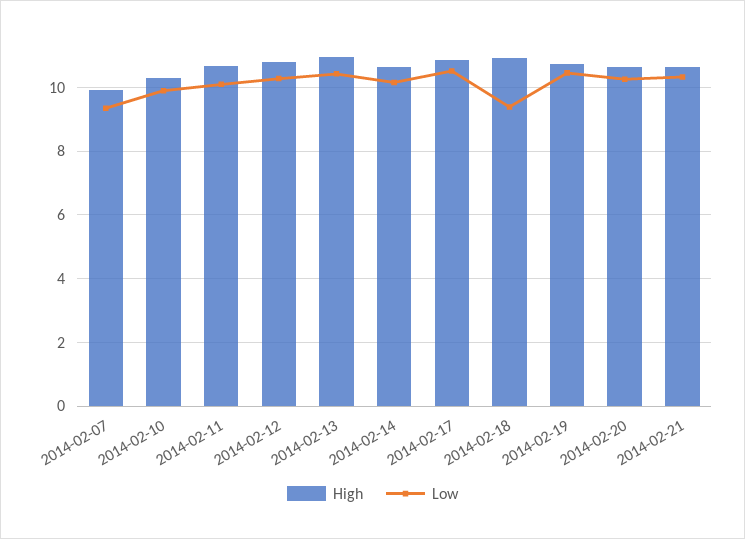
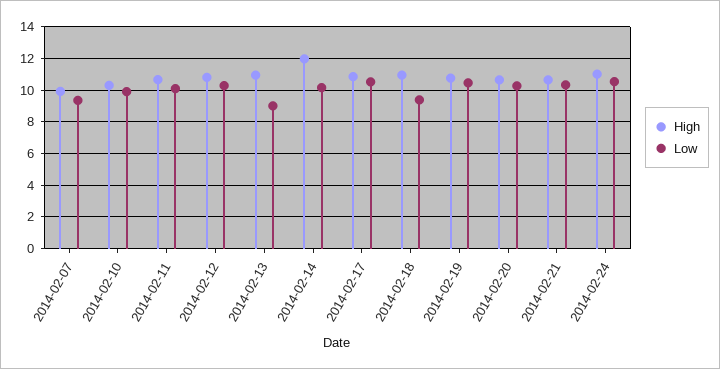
Low, 2014-02-13: 10.4 -> 9
High, 2014-02-14: 10.6 -> 12
High, 2014-02-24: none -> 11
Low, 2014-02-24: none -> 10.5

